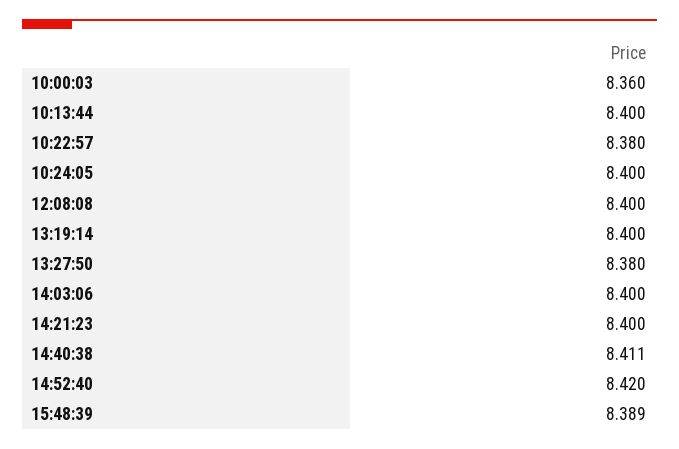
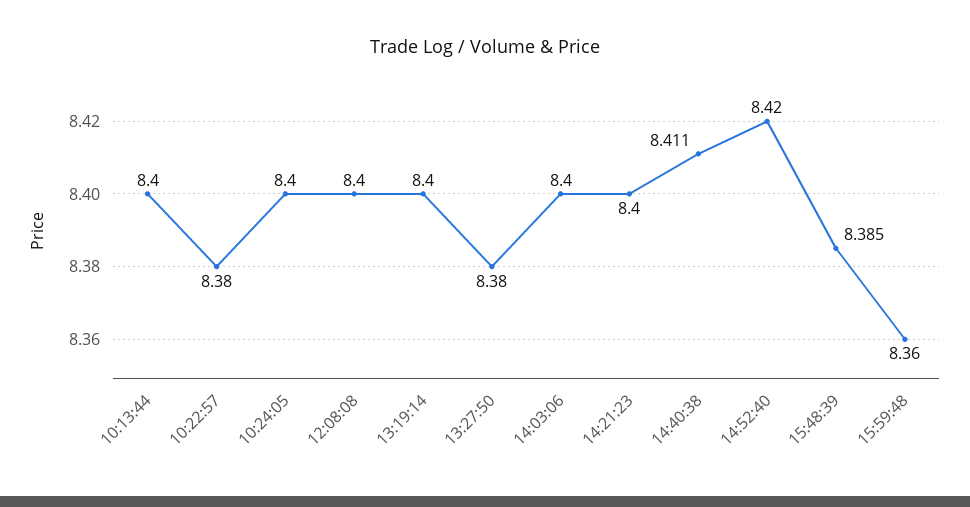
10:00:03: 8.36 -> none
15:48:39: 8.389 -> 8.385
15:59:48: none -> 8.36

